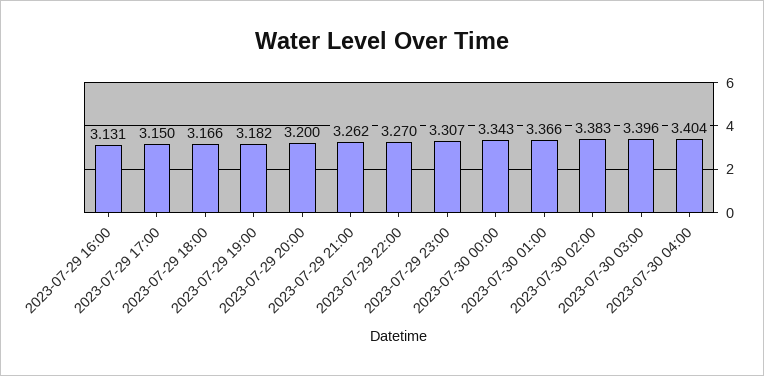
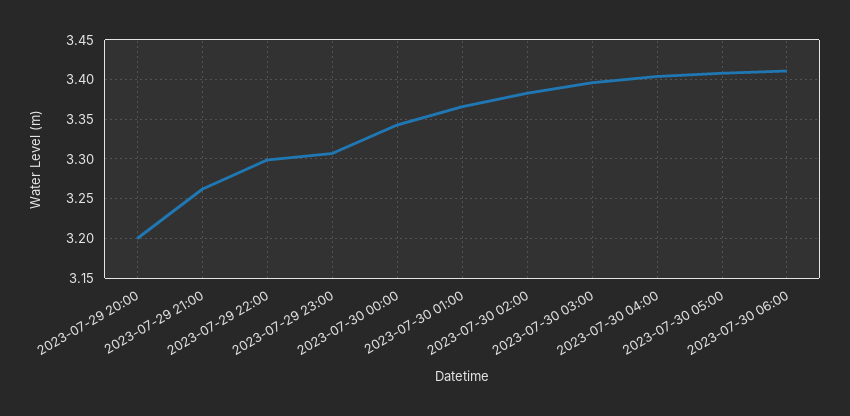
2023-07-29 16:00: 3.131 -> none
2023-07-29 17:00: 3.15 -> none
2023-07-29 18:00: 3.166 -> none
2023-07-29 19:00: 3.182 -> none
2023-07-29 22:00: 3.27 -> 3.3
2023-07-30 05:00: none -> 3.41
2023-07-30 06:00: none -> 3.41

